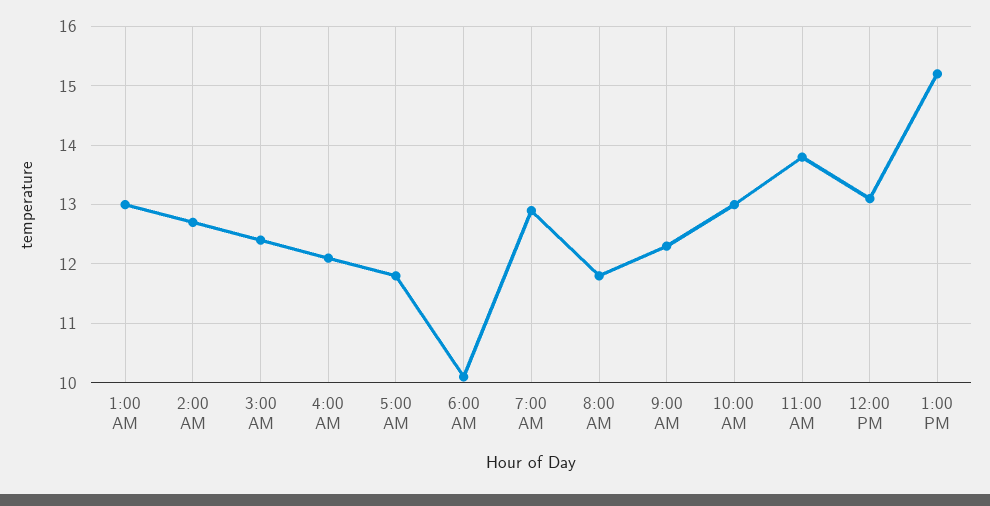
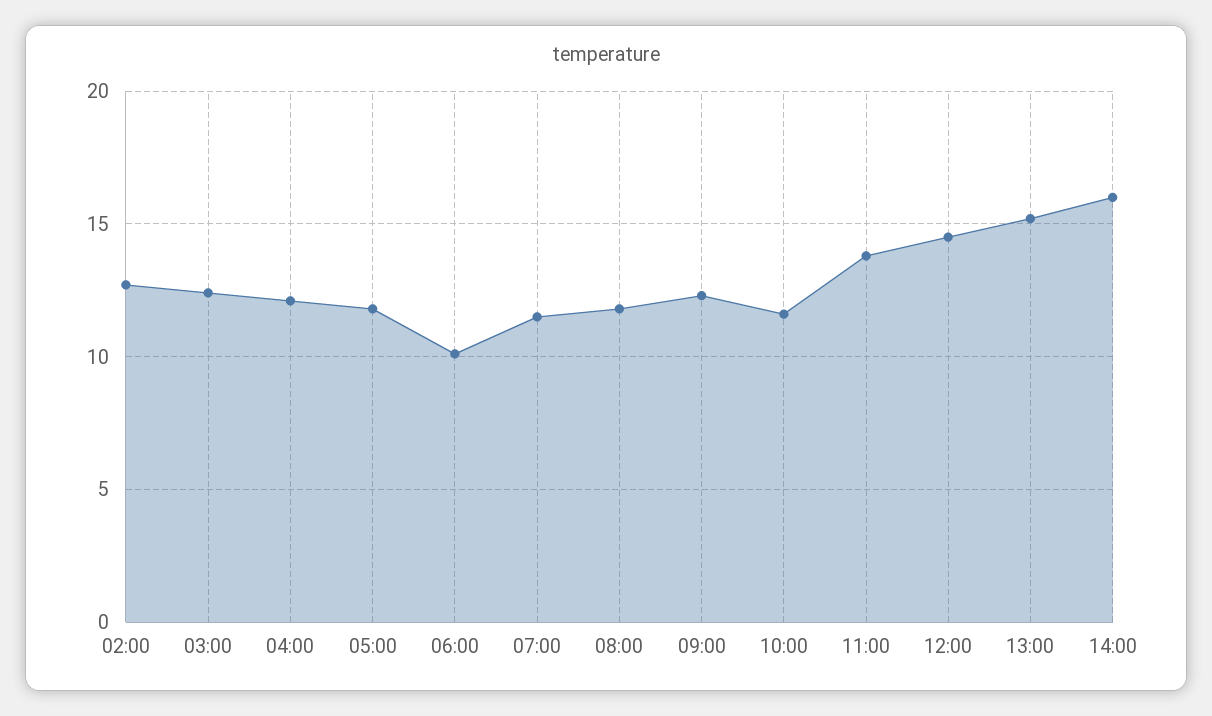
1:00 AM: 13 -> none
7:00 AM: 13 -> 11.5
10:00 AM: 13 -> 11.5
12:00 PM: 13 -> 14.5
14:00: none -> 16

